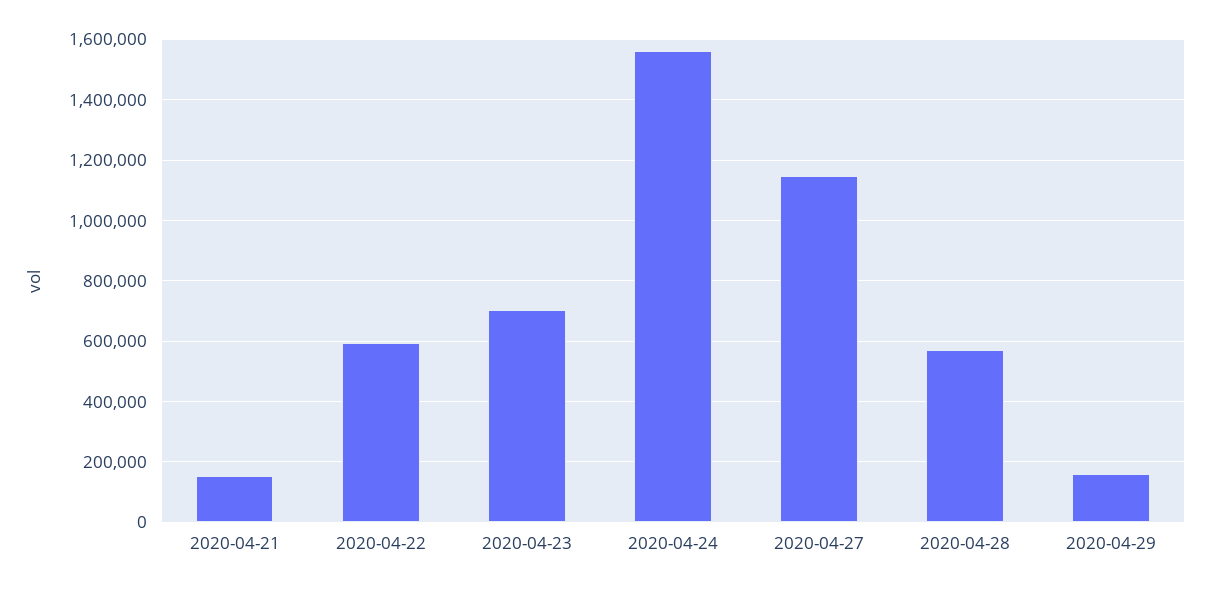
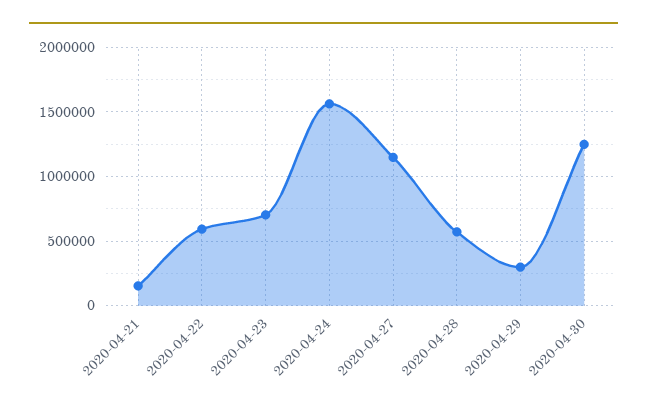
2020-04-29: 160000 -> 300000
2020-04-30: none -> 1250000

